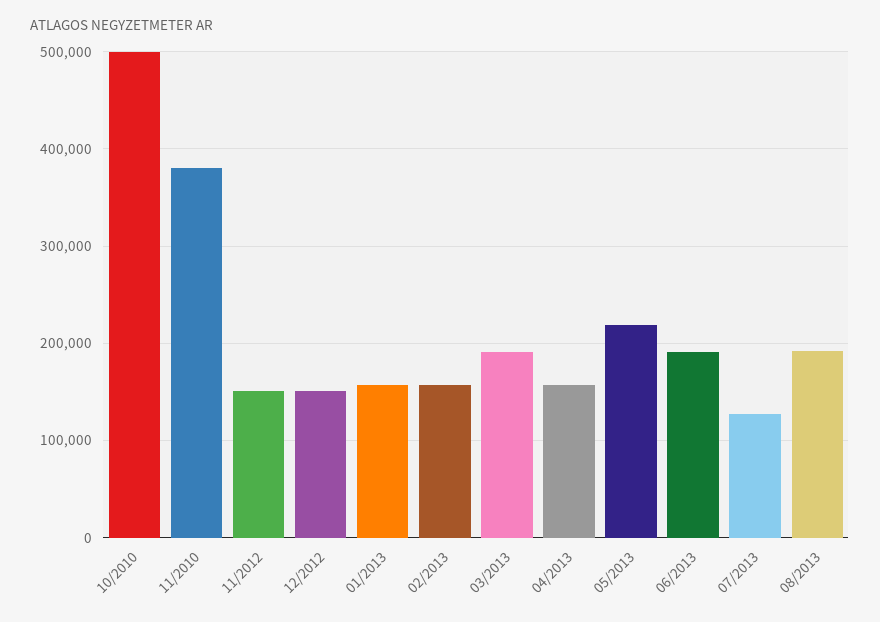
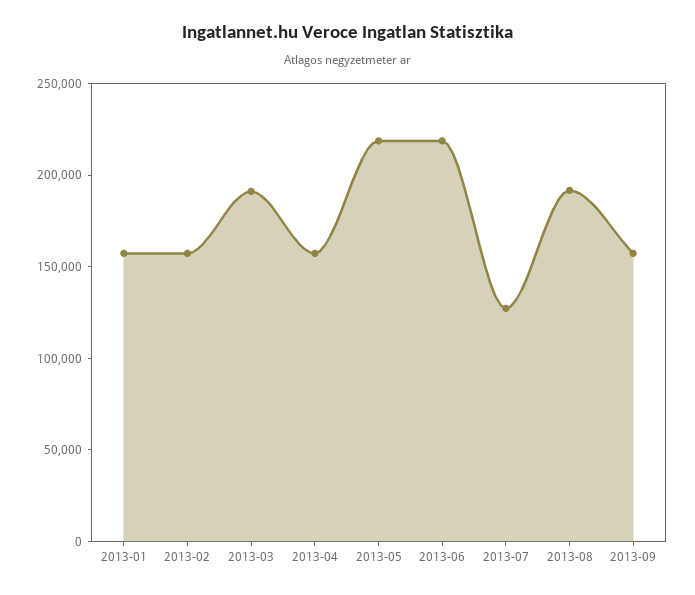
10/2010: 500000 -> none
11/2010: 380000 -> none
11/2012: 150000 -> none
12/2012: 150000 -> none
06/2013: 190000 -> 220000
2013-09: none -> 160000

